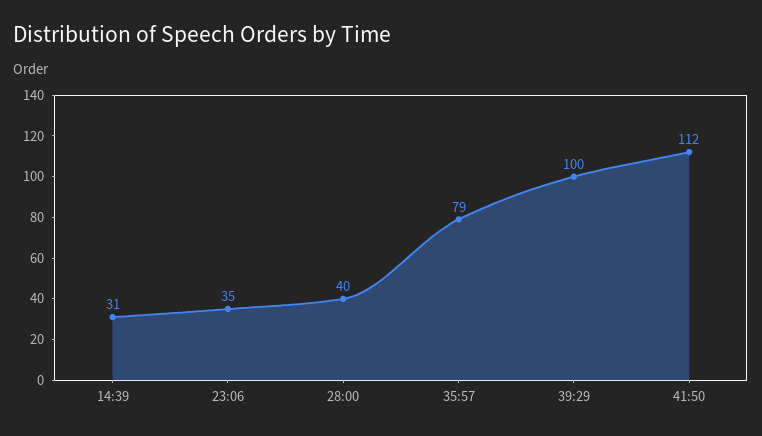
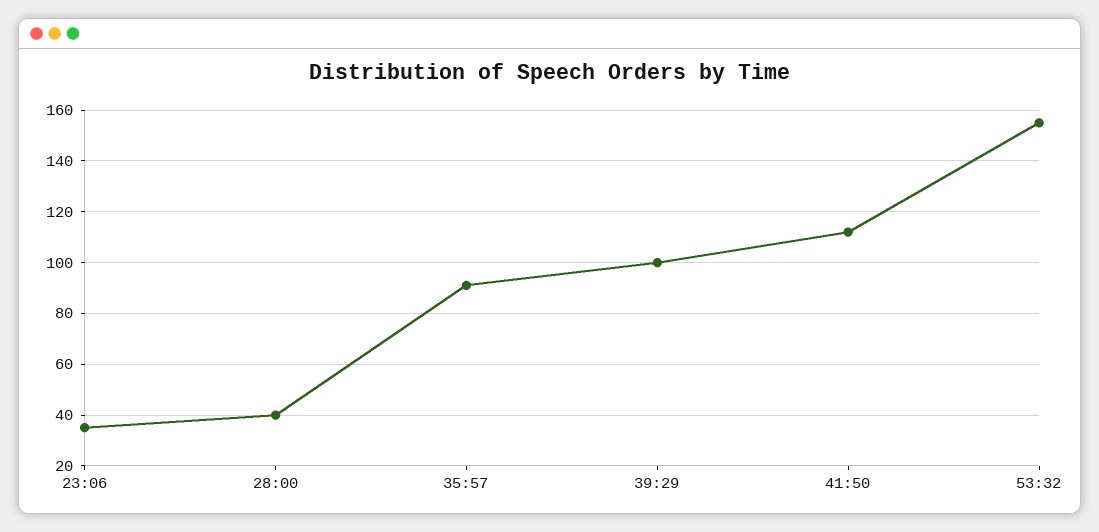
14:39: 31 -> none
35:57: 79 -> 90
53:32: none -> 155

